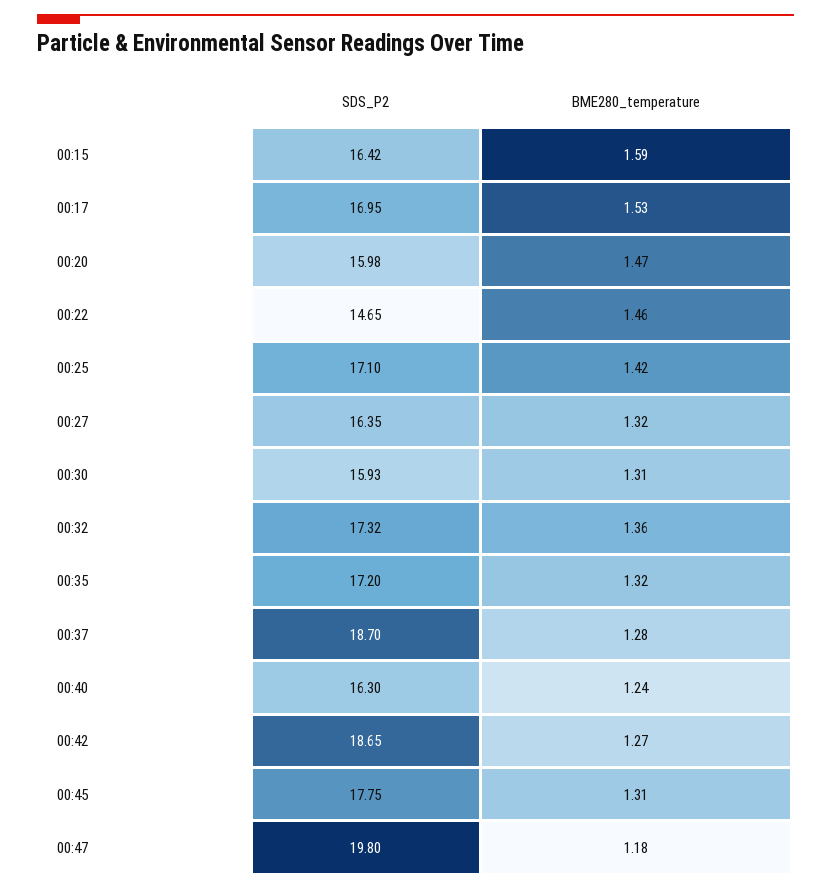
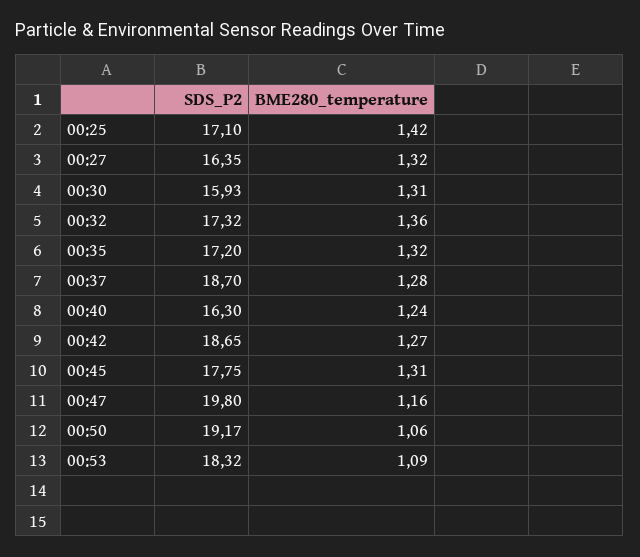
SDS_P2, 00:15: 16.42 -> none
BME280_temperature, 00:15: 1.59 -> none
SDS_P2, 00:17: 16.95 -> none
BME280_temperature, 00:17: 1.53 -> none
SDS_P2, 00:20: 15.98 -> none
BME280_temperature, 00:20: 1.47 -> none
SDS_P2, 00:22: 14.65 -> none
BME280_temperature, 00:22: 1.46 -> none
BME280_temperature, 00:47: 1.18 -> 1.16
SDS_P2, 00:50: none -> 19.17
BME280_temperature, 00:50: none -> 1.06
SDS_P2, 00:53: none -> 18.32
BME280_temperature, 00:53: none -> 1.09

